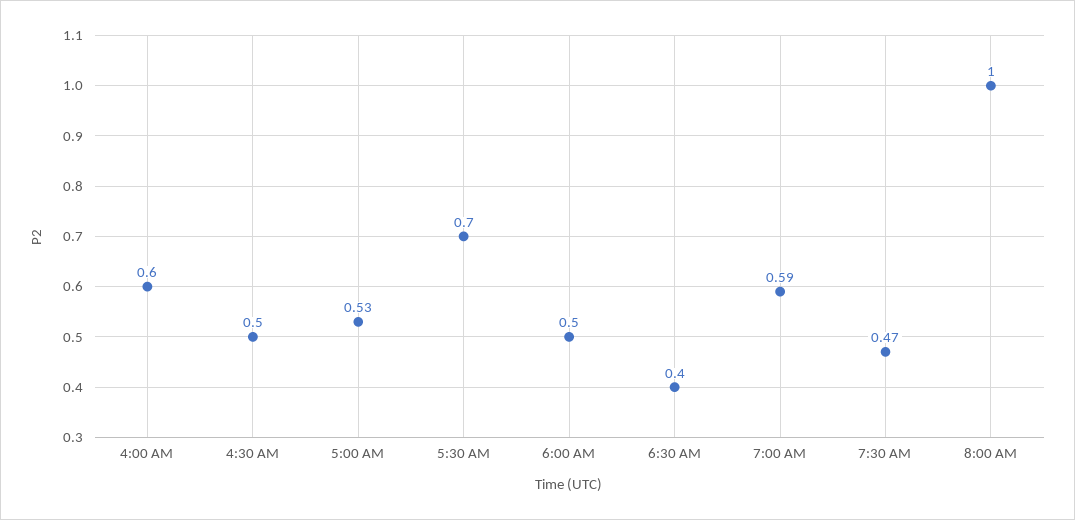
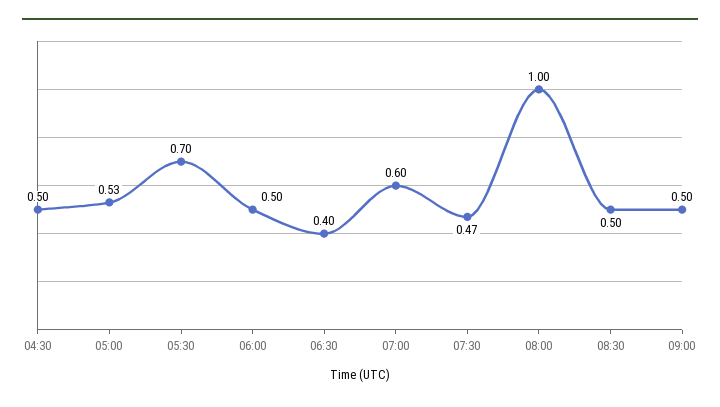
4:00 AM: 0.6 -> none
7:00 AM: 0.59 -> 0.6
08:30: none -> 0.5
09:00: none -> 0.5

